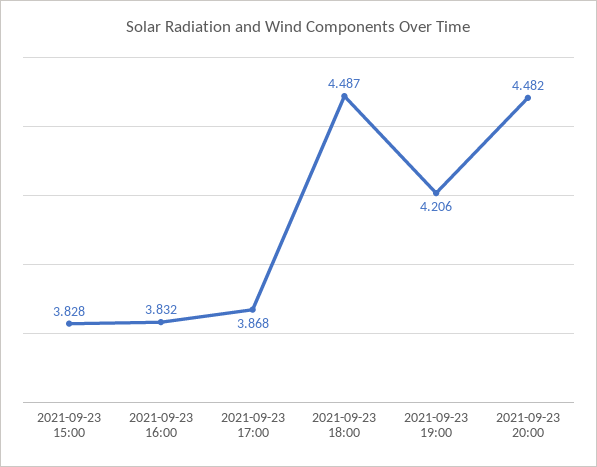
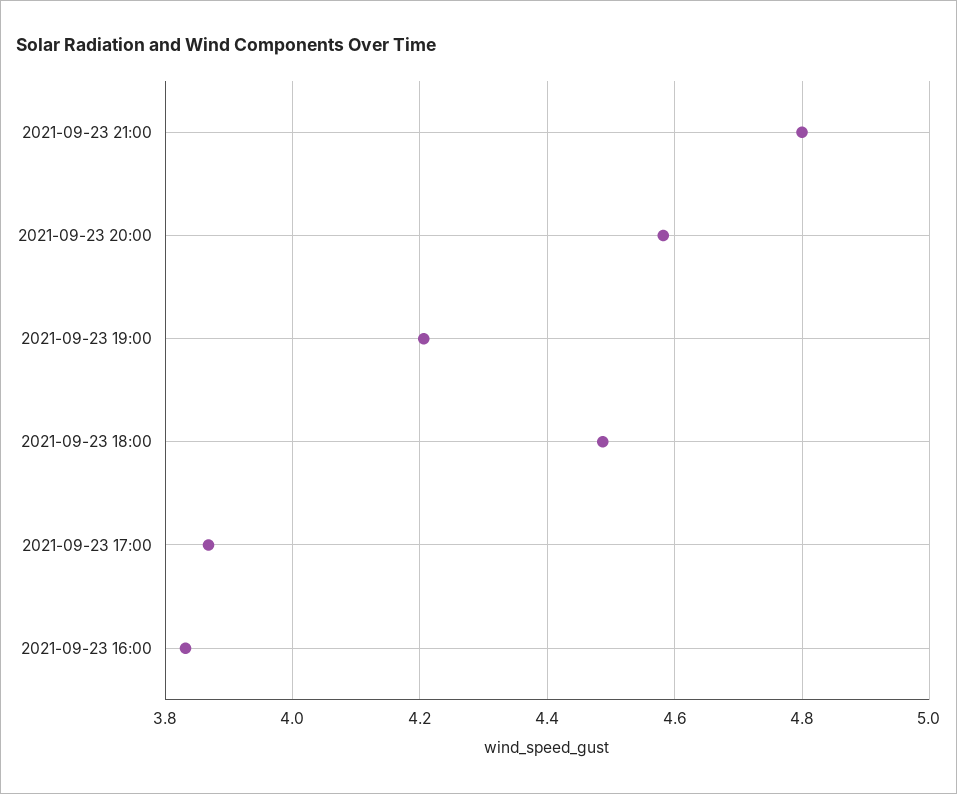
2021-09-23 15:00: 3.828 -> none
2021-09-23 20:00: 4.482 -> 4.58
2021-09-23 21:00: none -> 4.8

